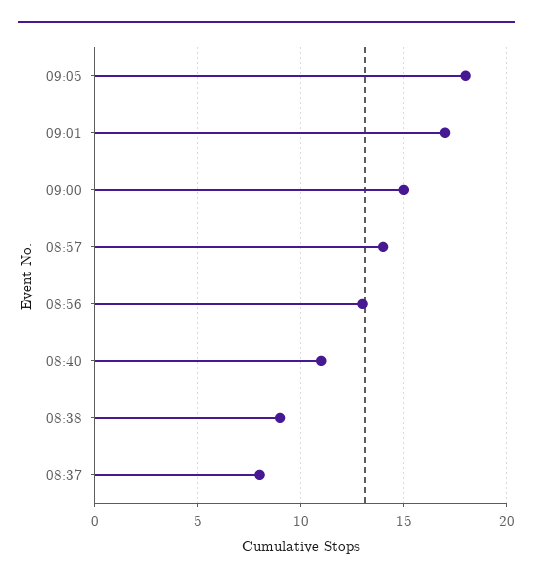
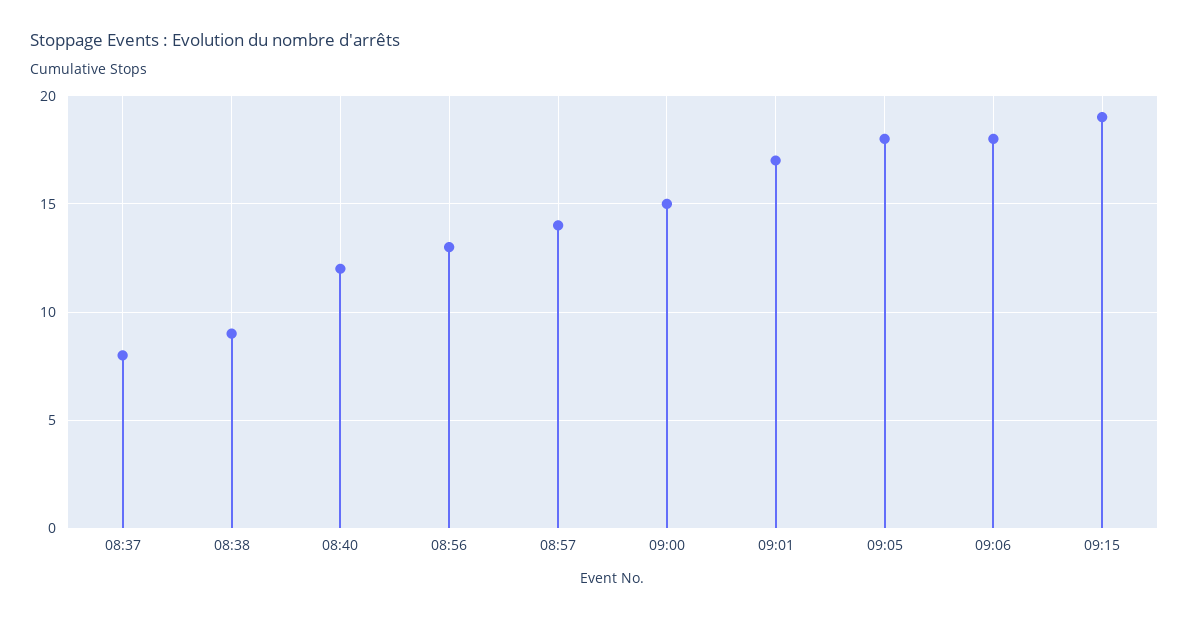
08:40: 11 -> 12
09:06: none -> 18
09:15: none -> 19

